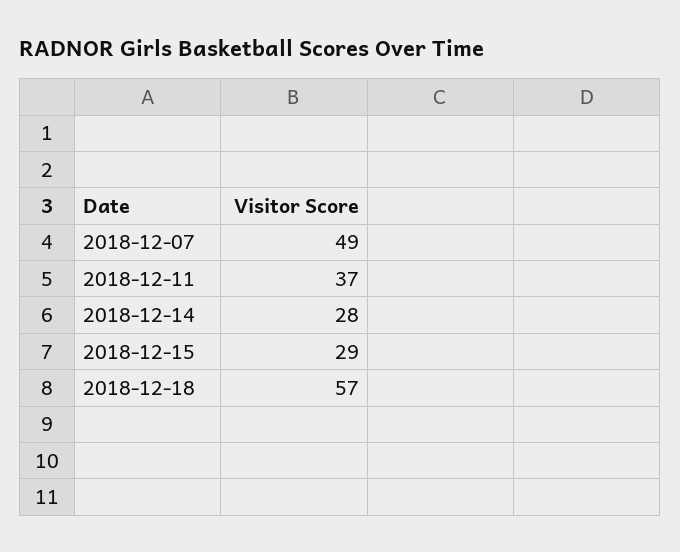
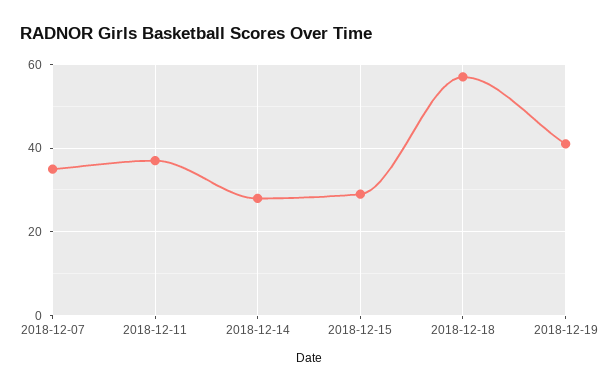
2018-12-07: 49 -> 35
2018-12-19: none -> 40

